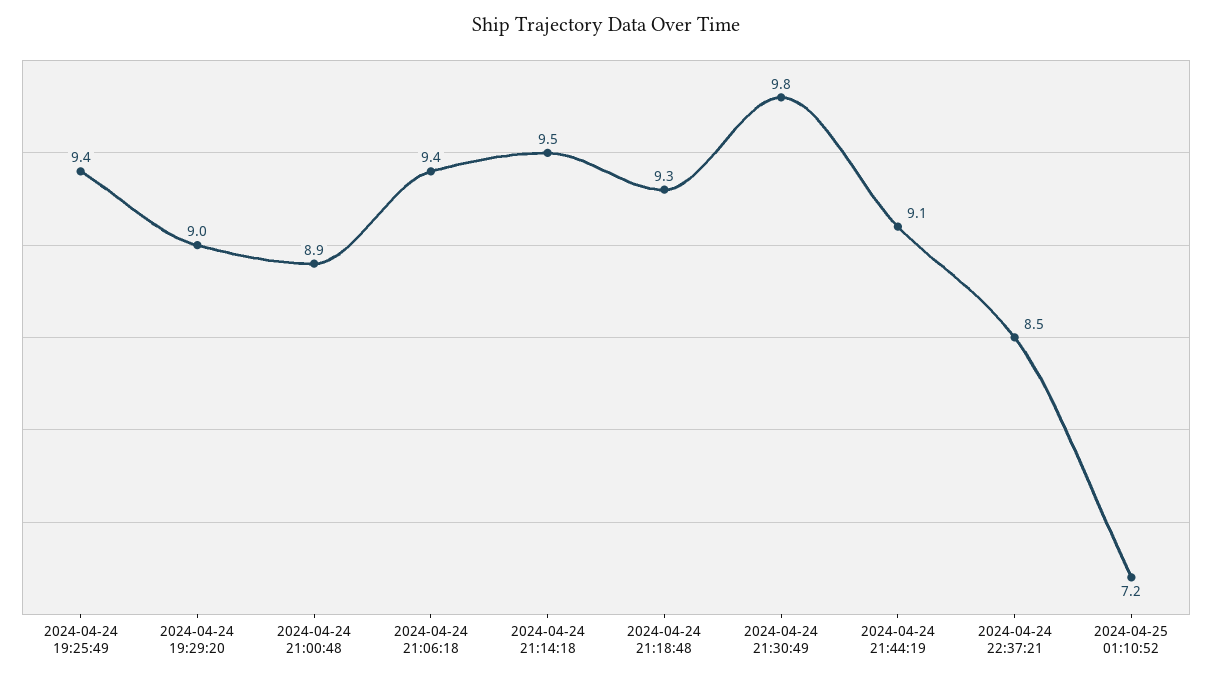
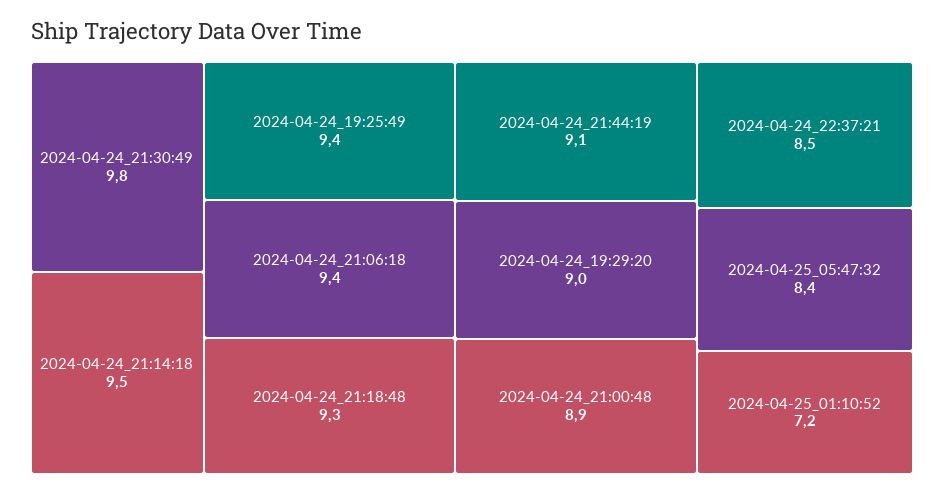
2024-04-25_05:47:32: none -> 8.4

